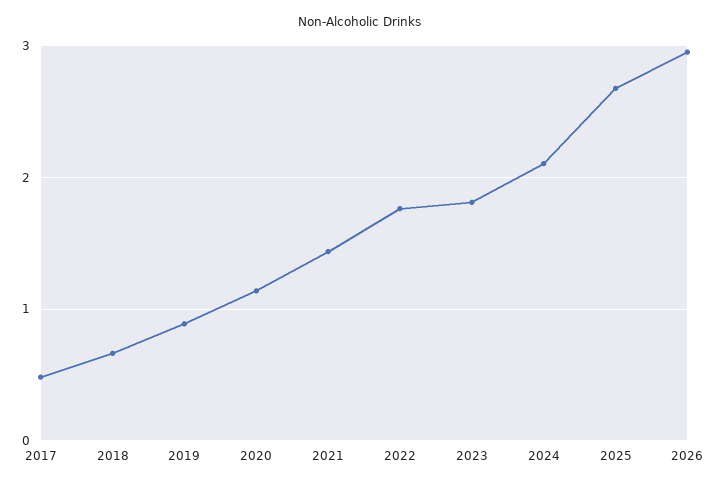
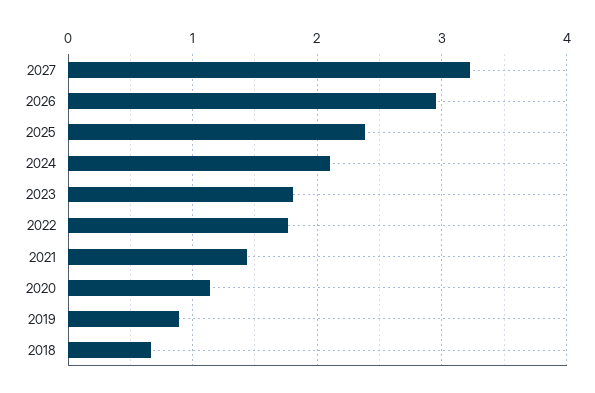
2017: 0.5 -> none
2025: 2.7 -> 2.4
2027: none -> 3.2

